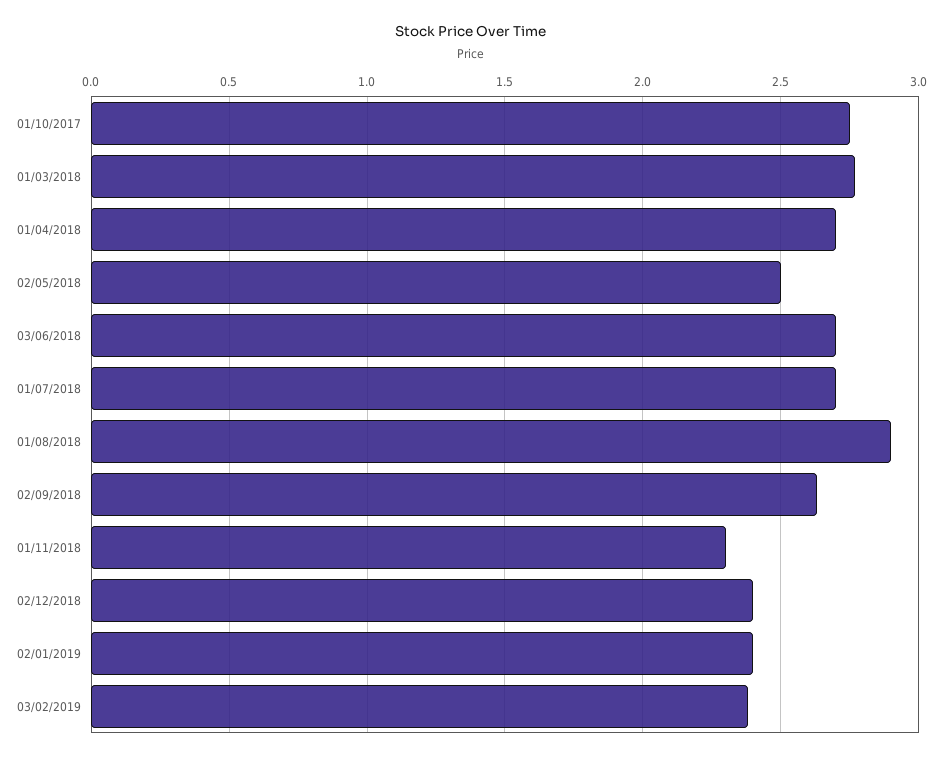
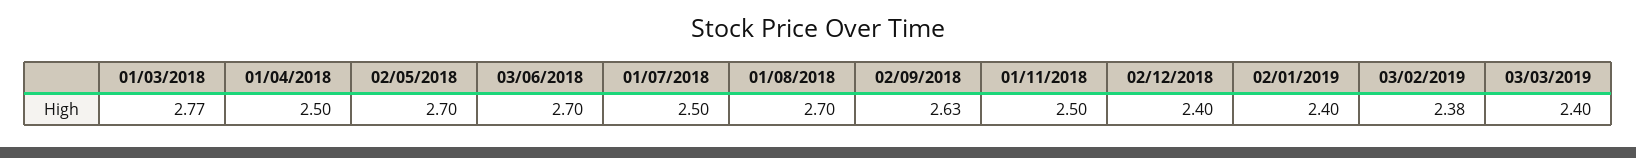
01/10/2017: 2.75 -> none
01/04/2018: 2.7 -> 2.5
02/05/2018: 2.5 -> 2.7
01/07/2018: 2.7 -> 2.5
01/08/2018: 2.9 -> 2.7
01/11/2018: 2.3 -> 2.5
03/03/2019: none -> 2.4

